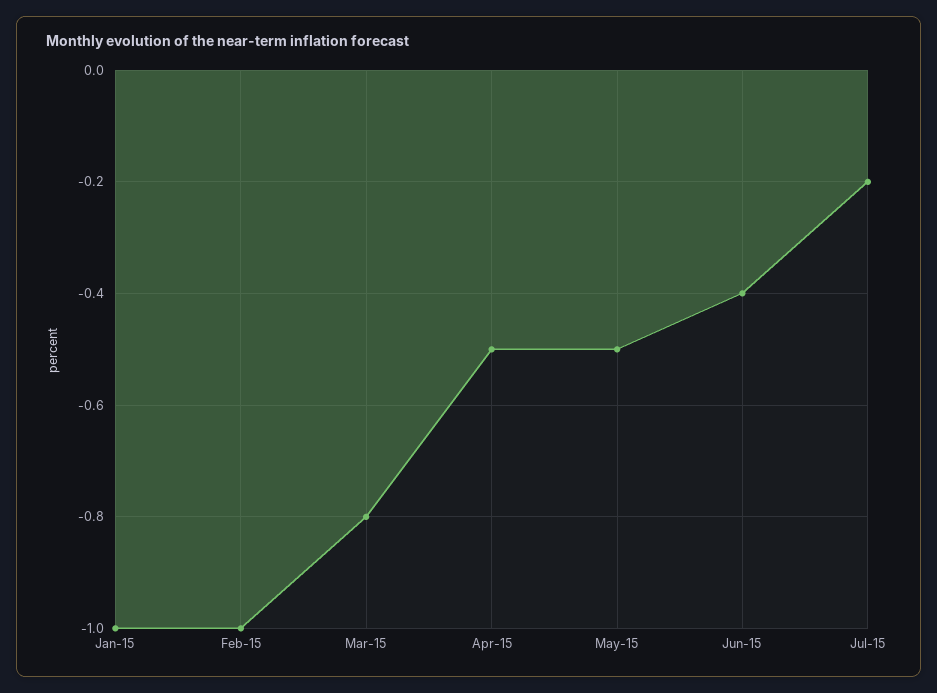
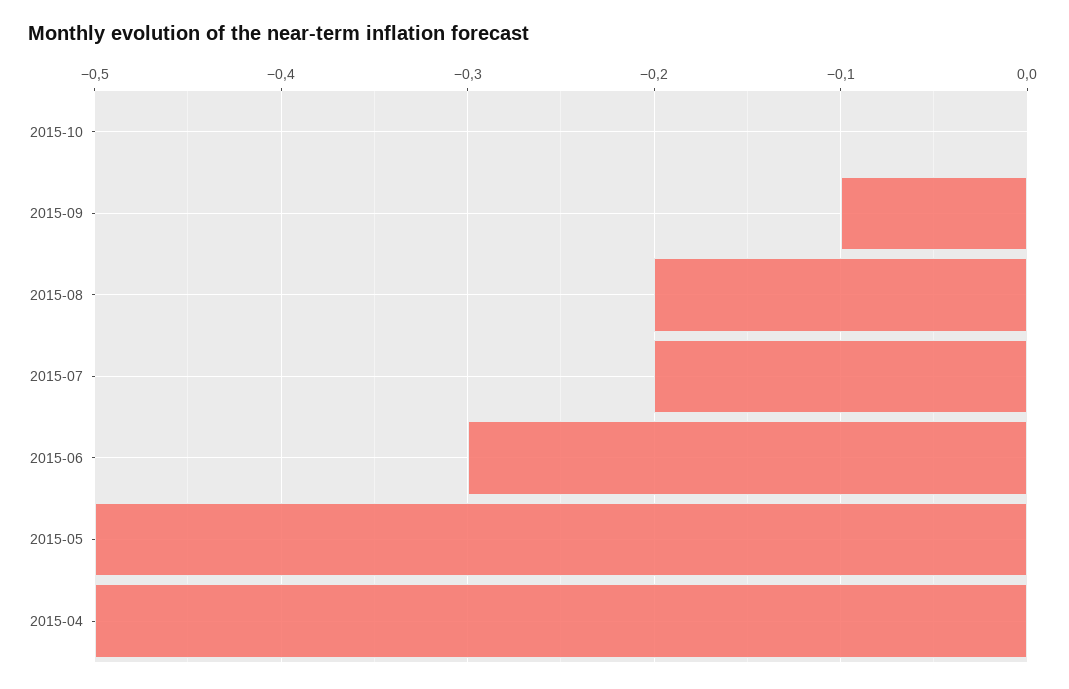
Jan-15: -1 -> none
Feb-15: -1 -> none
Mar-15: -0.8 -> none
Jun-15: -0.4 -> -0.3
2015-10: none -> 0
2015-09: none -> -0.1
2015-08: none -> -0.2

